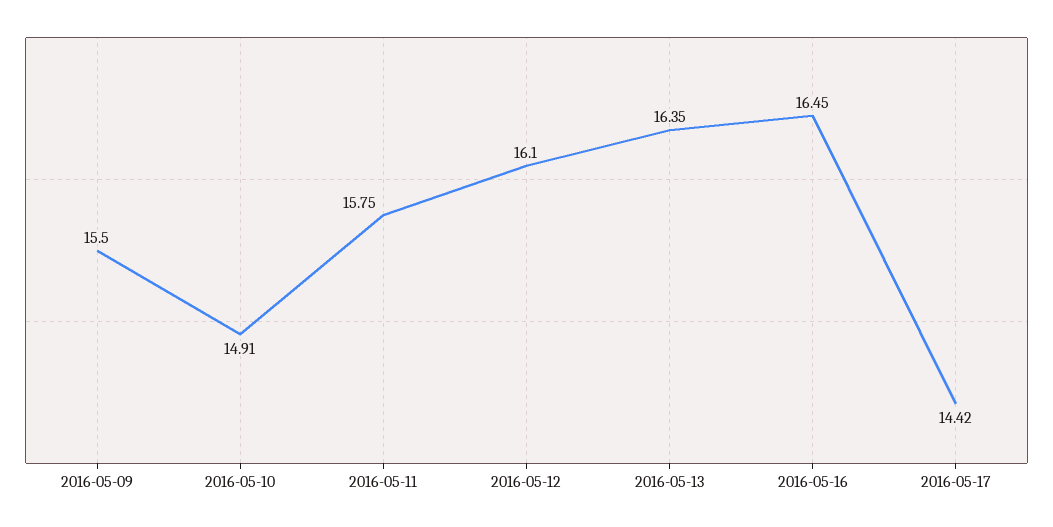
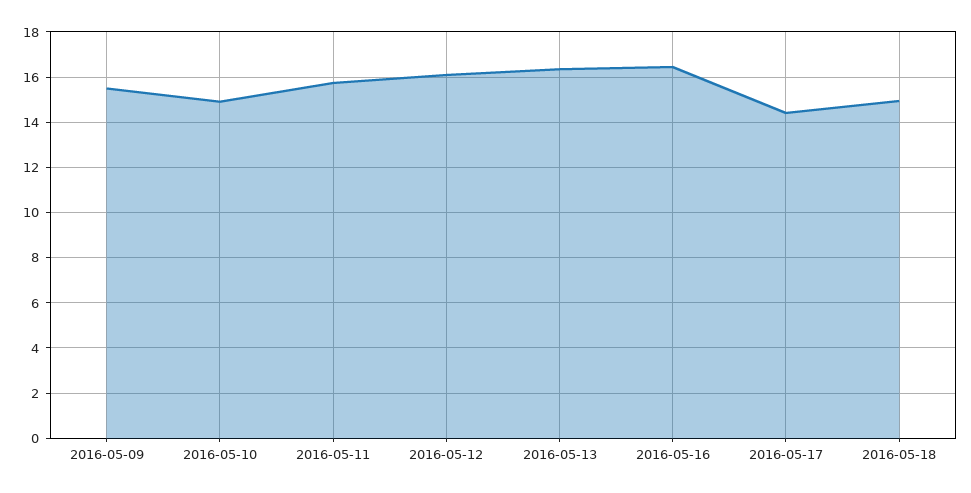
2016-05-18: none -> 15

